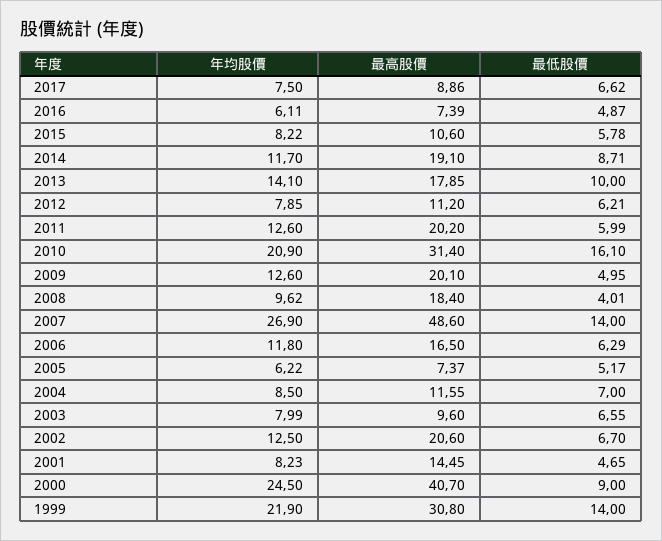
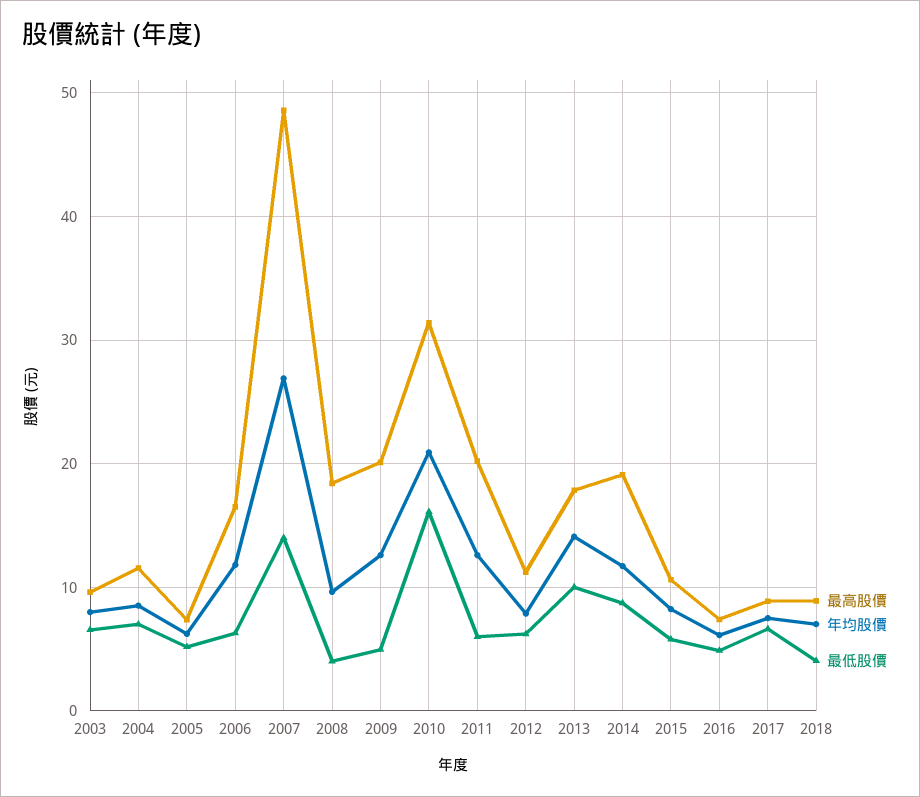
年均股價, 2002: 12.5 -> none
最高股價, 2002: 20.6 -> none
最低股價, 2002: 6.7 -> none
年均股價, 2001: 8.23 -> none
最高股價, 2001: 14.45 -> none
最低股價, 2001: 4.65 -> none
年均股價, 2000: 24.5 -> none
最高股價, 2000: 40.7 -> none
最低股價, 2000: 9 -> none
年均股價, 1999: 21.9 -> none
最高股價, 1999: 30.8 -> none
最低股價, 1999: 14 -> none
最高股價, 2018: none -> 9
年均股價, 2018: none -> 7
最低股價, 2018: none -> 4

